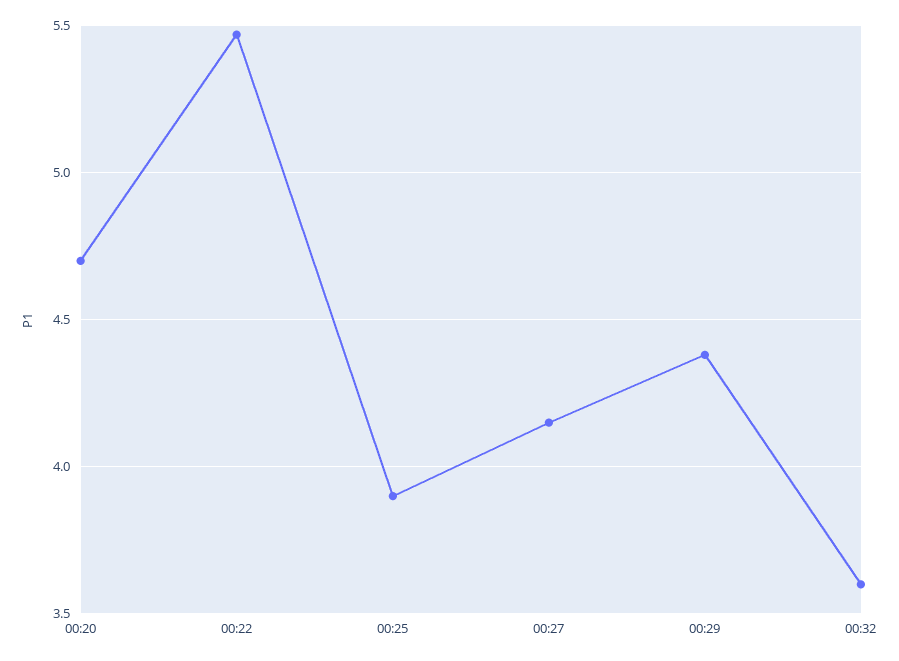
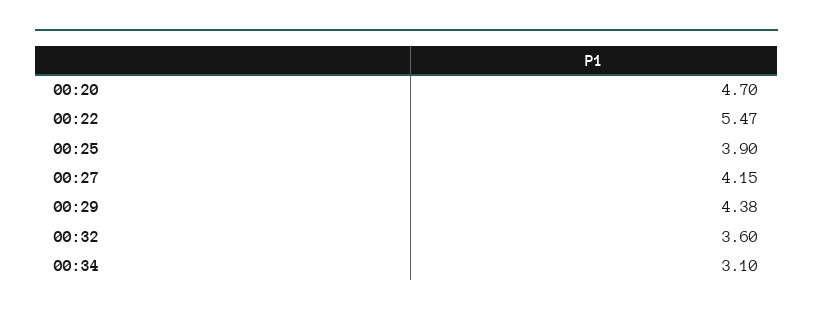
00:34: none -> 3.1

